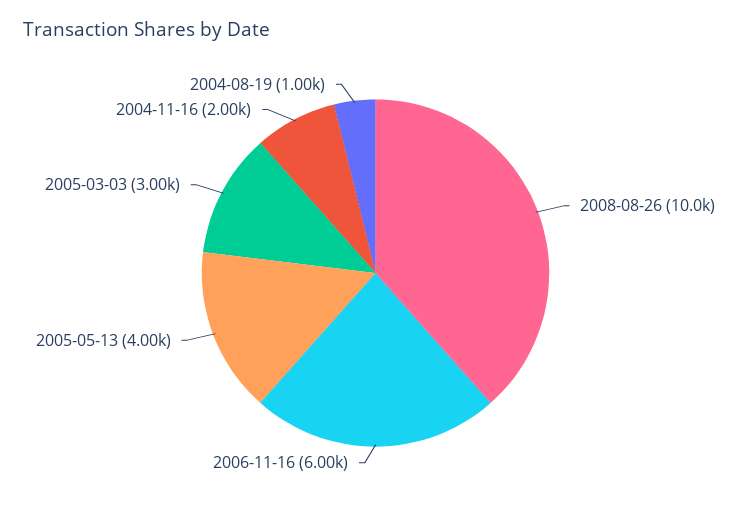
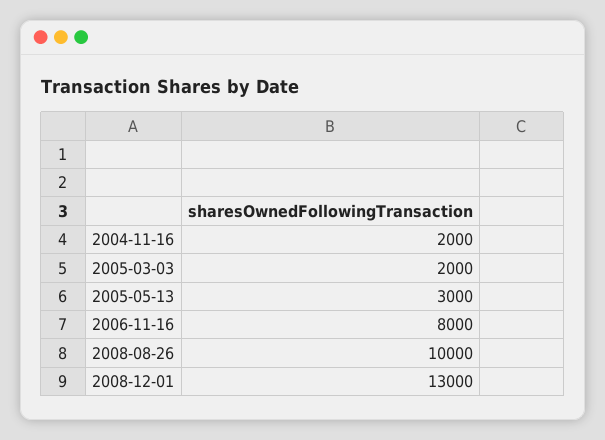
2006-11-16: 6000 -> 8000
2005-05-13: 4000 -> 3000
2005-03-03: 3000 -> 2000
2004-08-19: 1000 -> none
2008-12-01: none -> 13000

